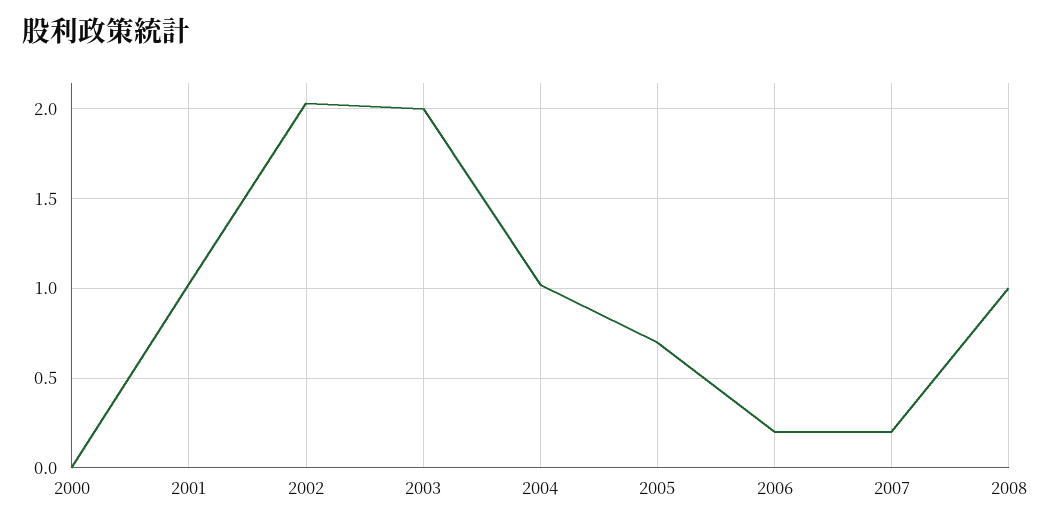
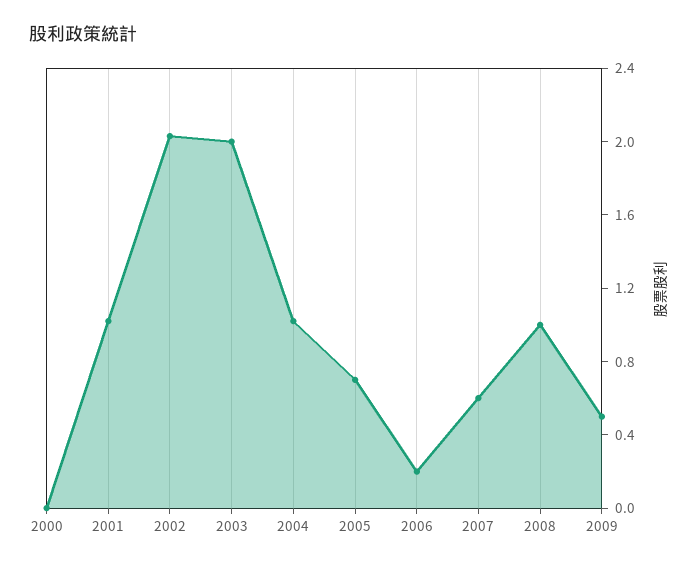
2007: 0.2 -> 0.6
2009: none -> 0.5

